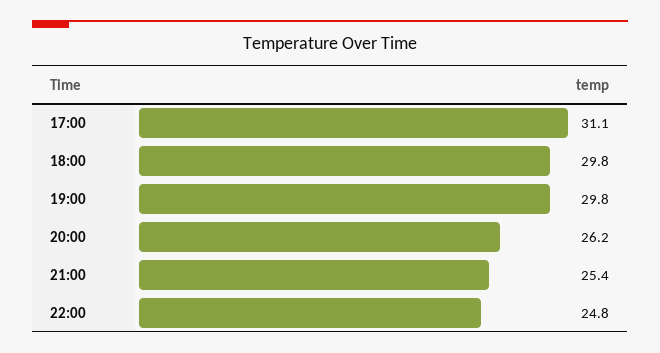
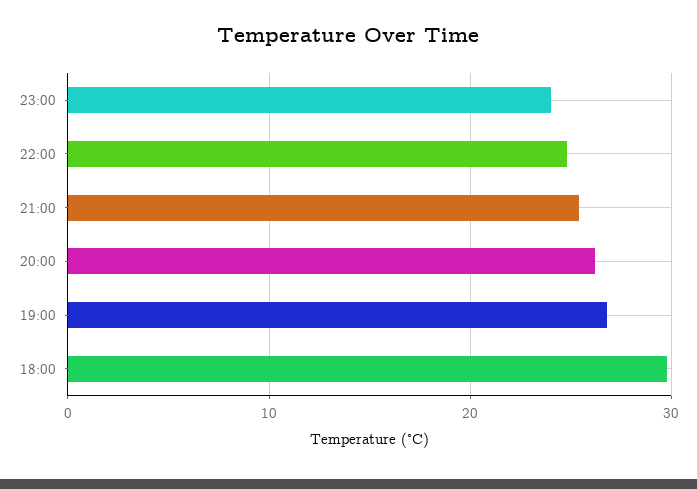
17:00: 31.1 -> none
19:00: 29.8 -> 27
23:00: none -> 24

